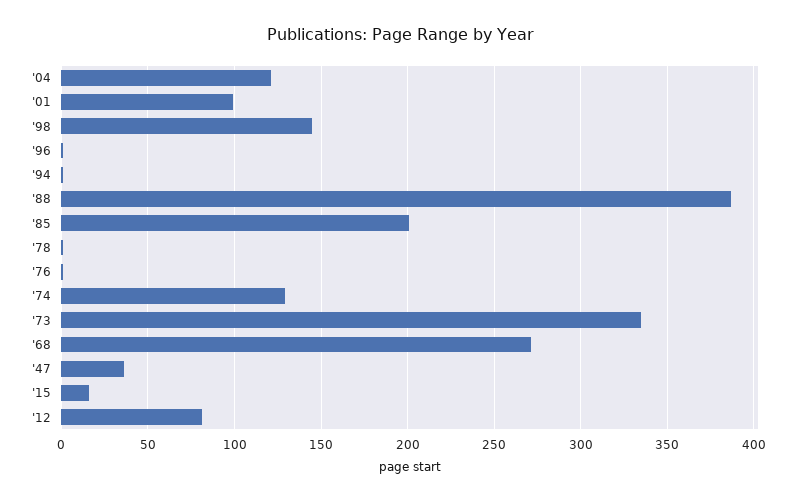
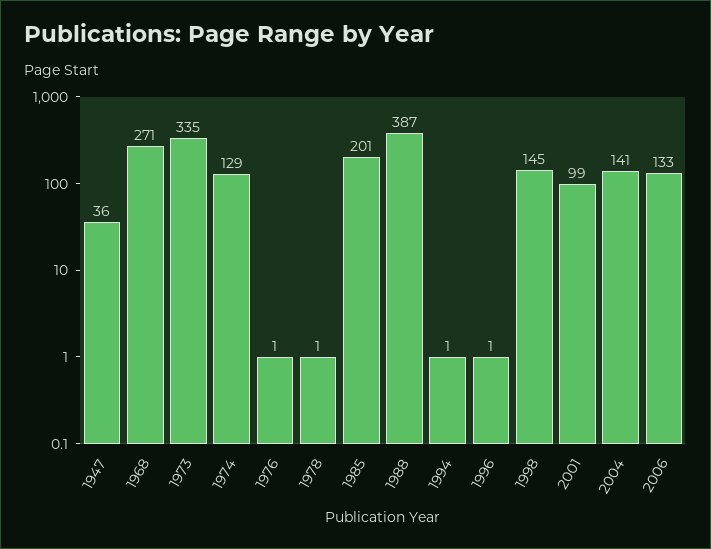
'04: 120 -> 141
'15: 15 -> none
'12: 80 -> none
2006: none -> 133

